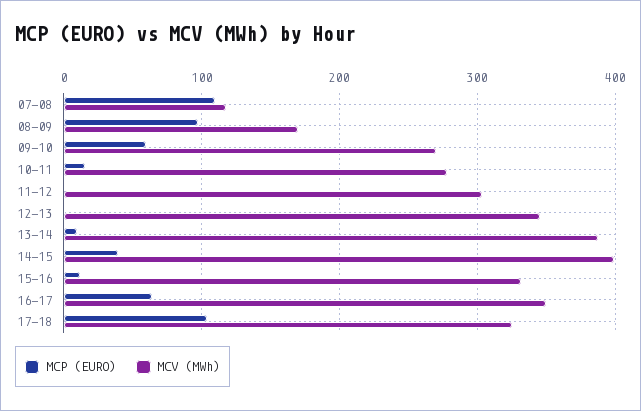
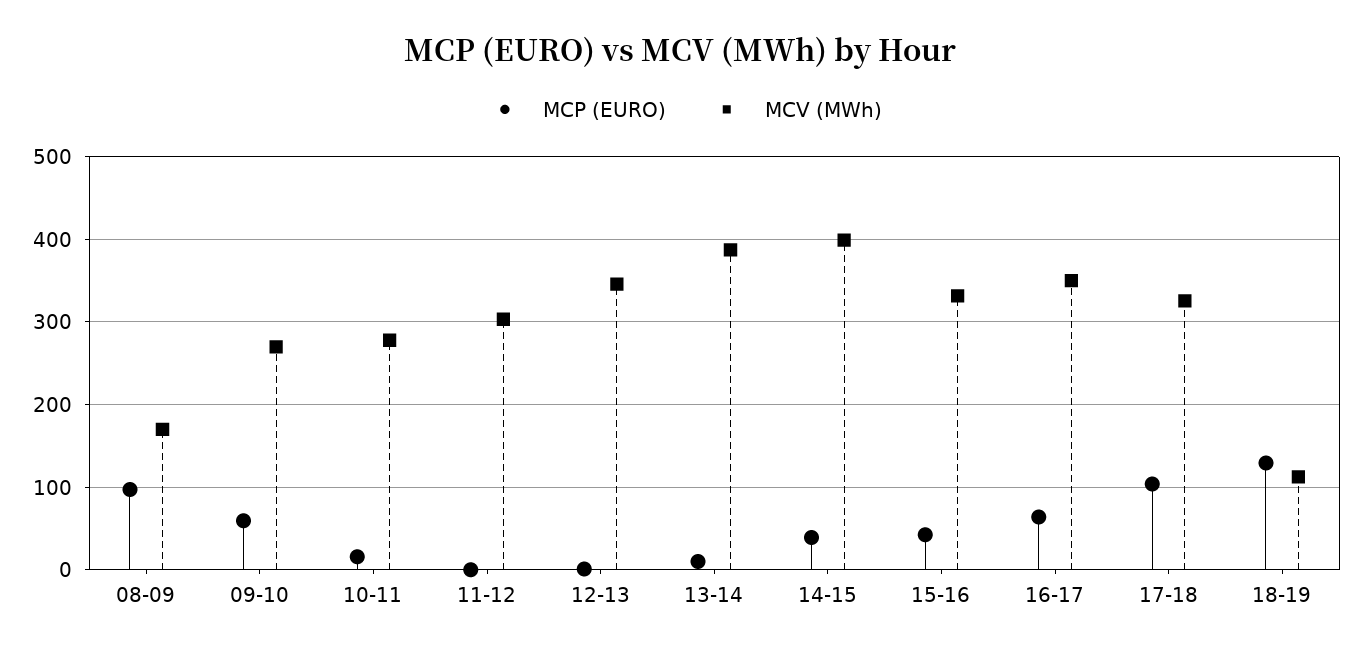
MCP (EURO), 07-08: 110 -> none
MCV (MWh), 07-08: 120 -> none
MCP (EURO), 15-16: 10 -> 40
MCP (EURO), 18-19: none -> 130
MCV (MWh), 18-19: none -> 110

